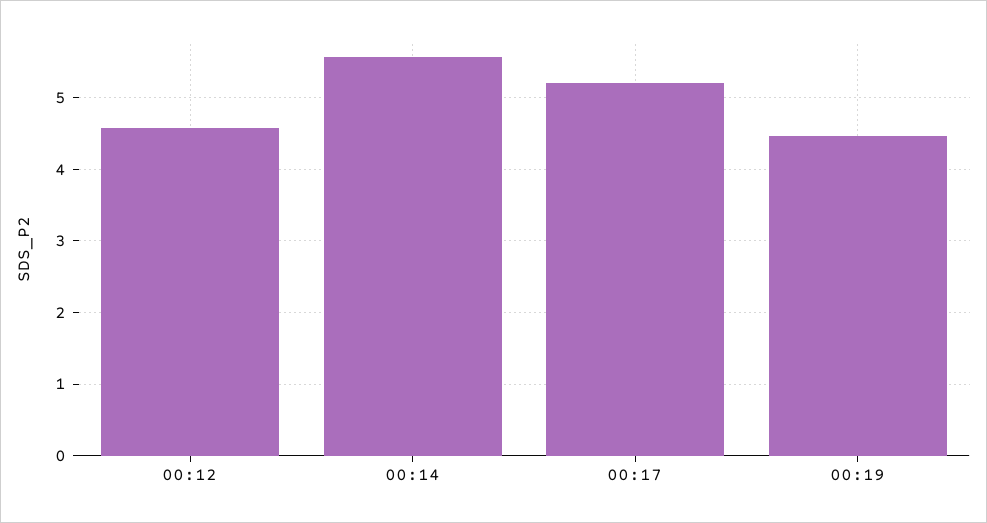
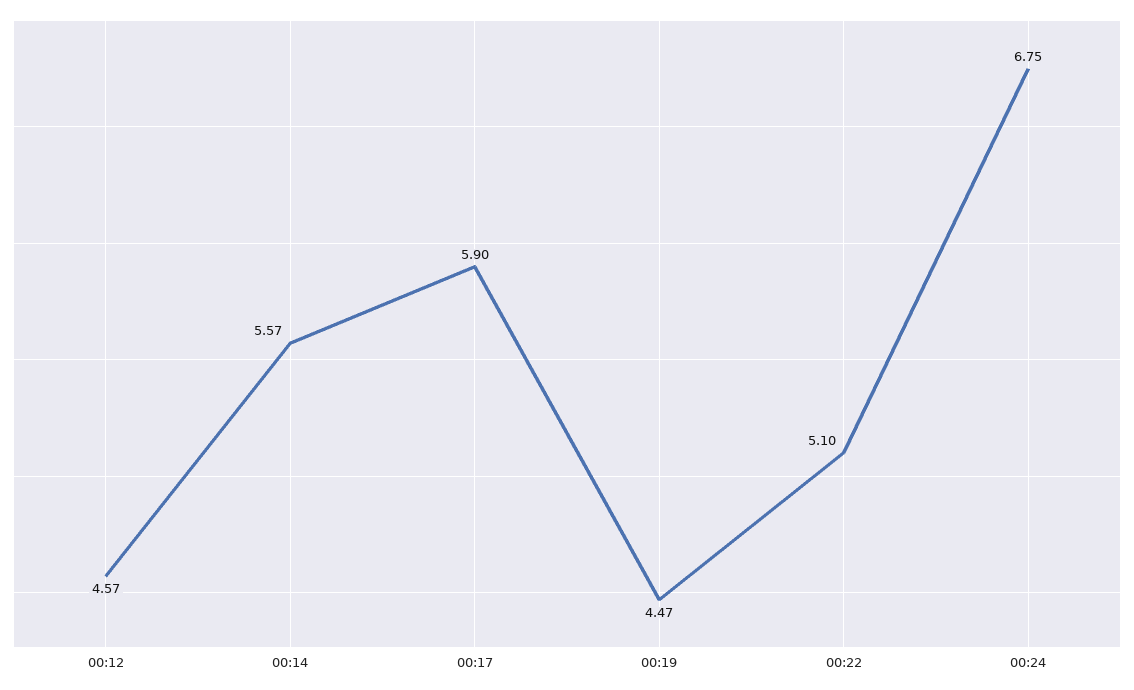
00:17: 5.2 -> 5.9
00:22: none -> 5.1
00:24: none -> 6.75

